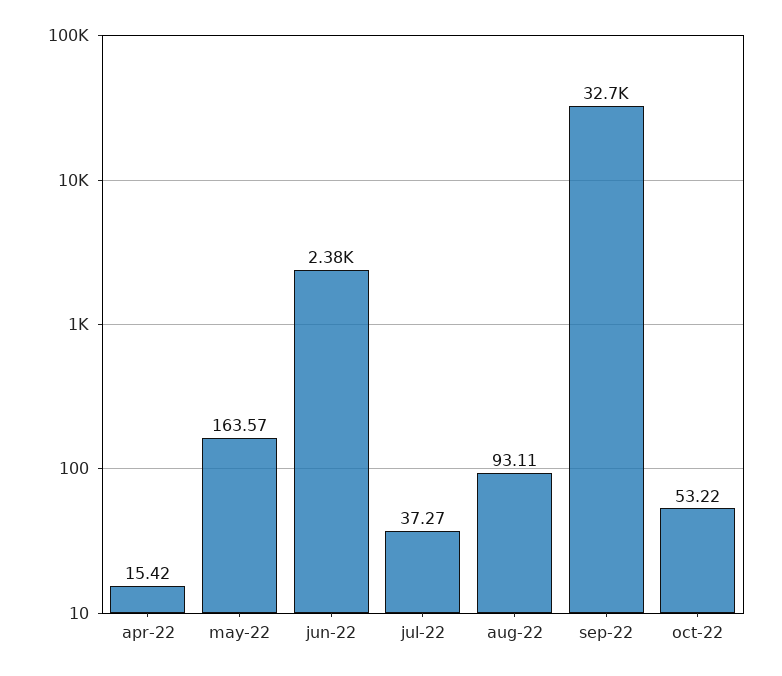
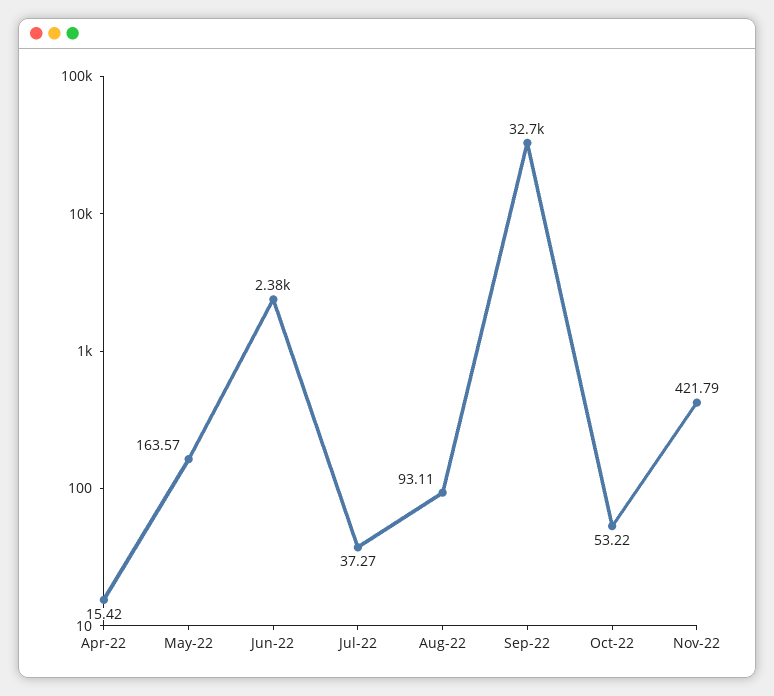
Nov-22: none -> 421.79

